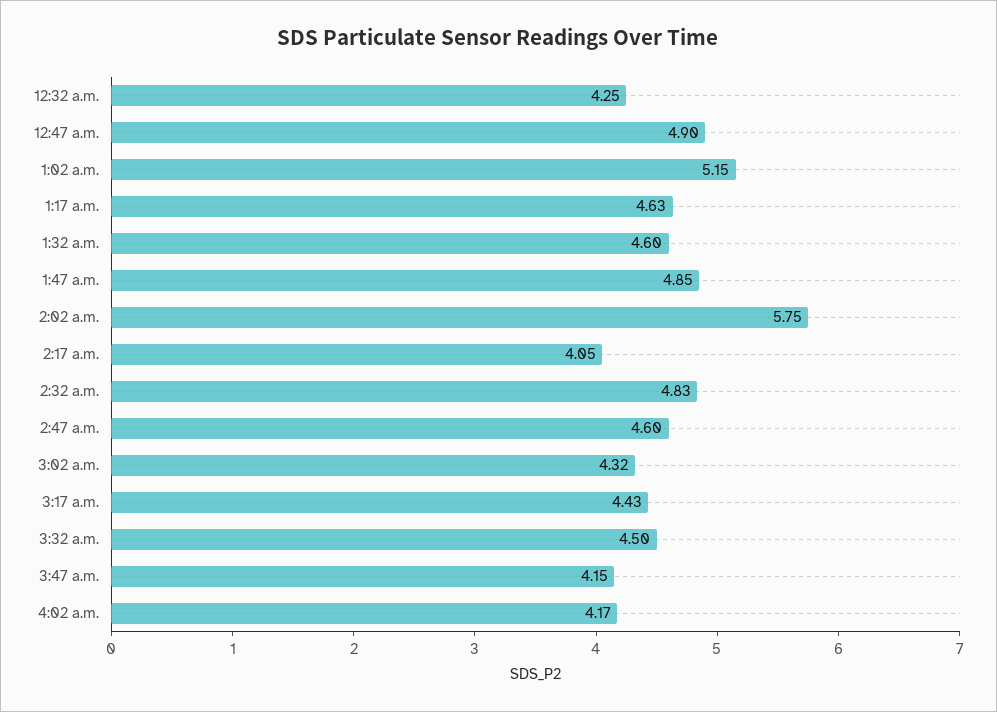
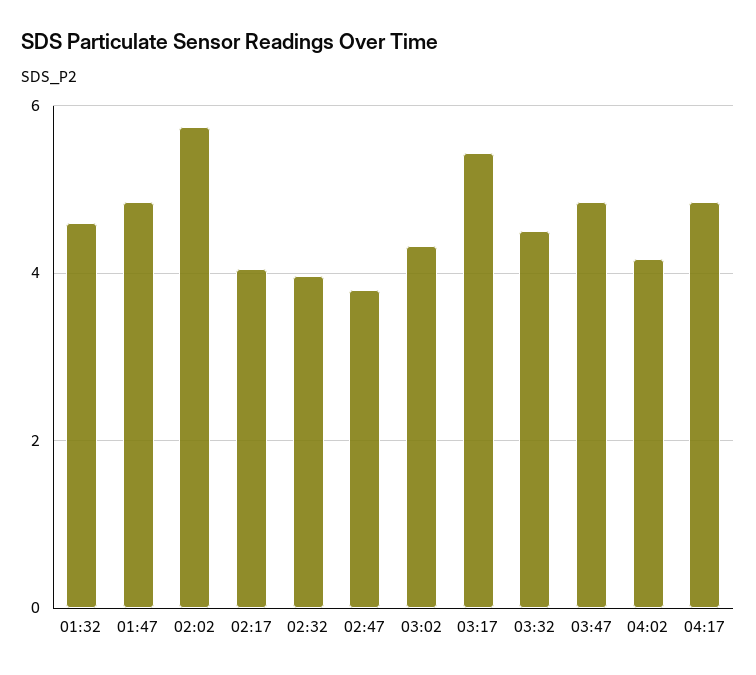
12:32 a.m.: 4.25 -> none
12:47 a.m.: 4.9 -> none
1:02 a.m.: 5.15 -> none
1:17 a.m.: 4.63 -> none
2:32 a.m.: 4.83 -> 4
2:47 a.m.: 4.6 -> 3.8
3:17 a.m.: 4.43 -> 5.4
3:47 a.m.: 4.15 -> 4.8
04:17: none -> 4.8

